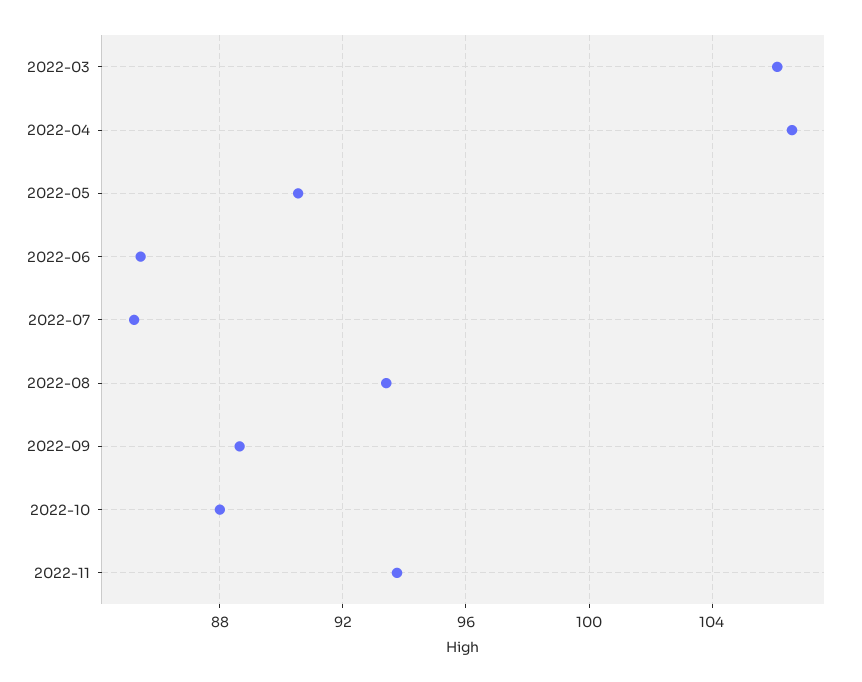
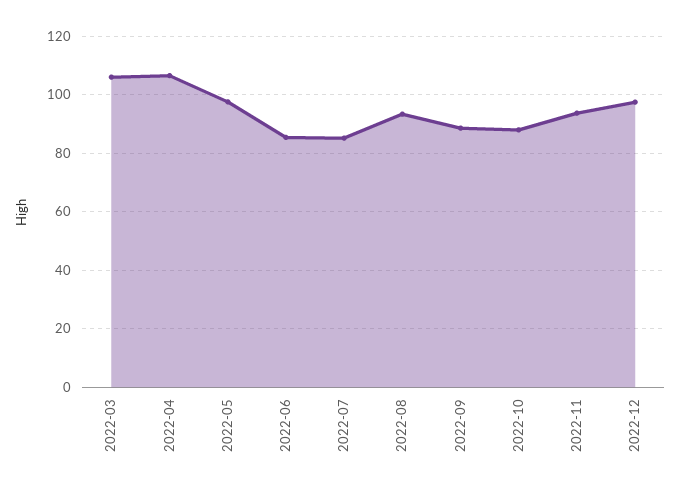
2022-05: 90.5 -> 97.5
2022-12: none -> 97.5

